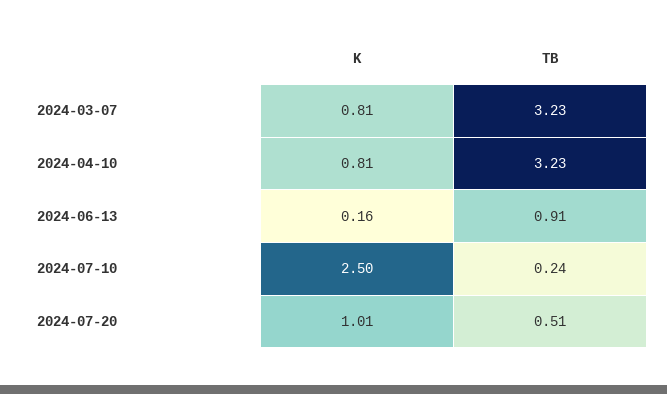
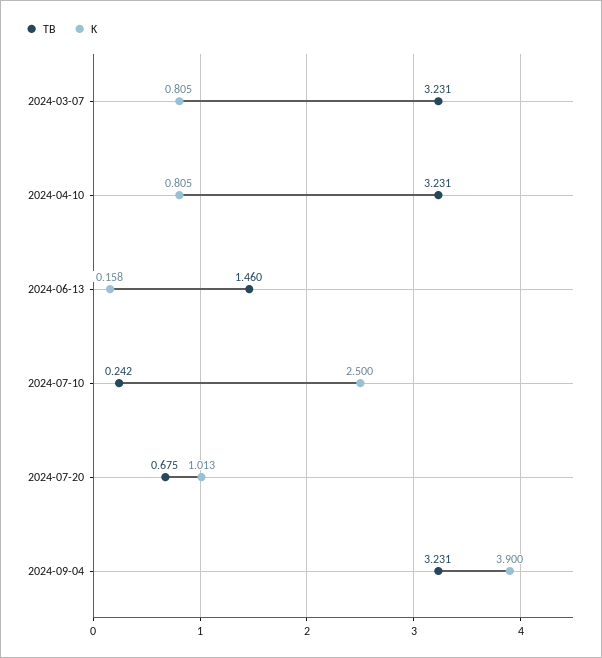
TB, 2024-06-13: 0.91 -> 1.46
TB, 2024-07-20: 0.51 -> 0.675
TB, 2024-09-04: none -> 3.231
K, 2024-09-04: none -> 3.9

